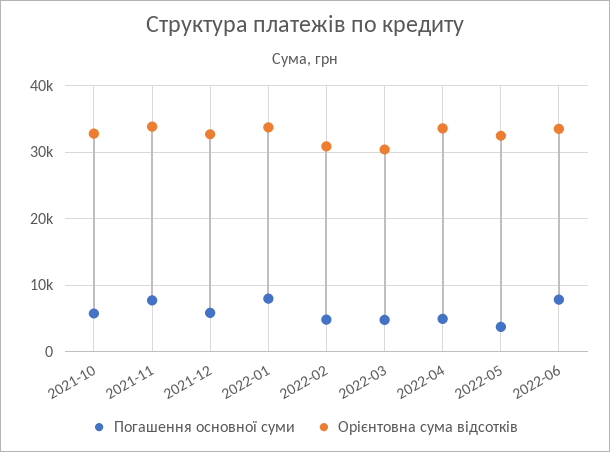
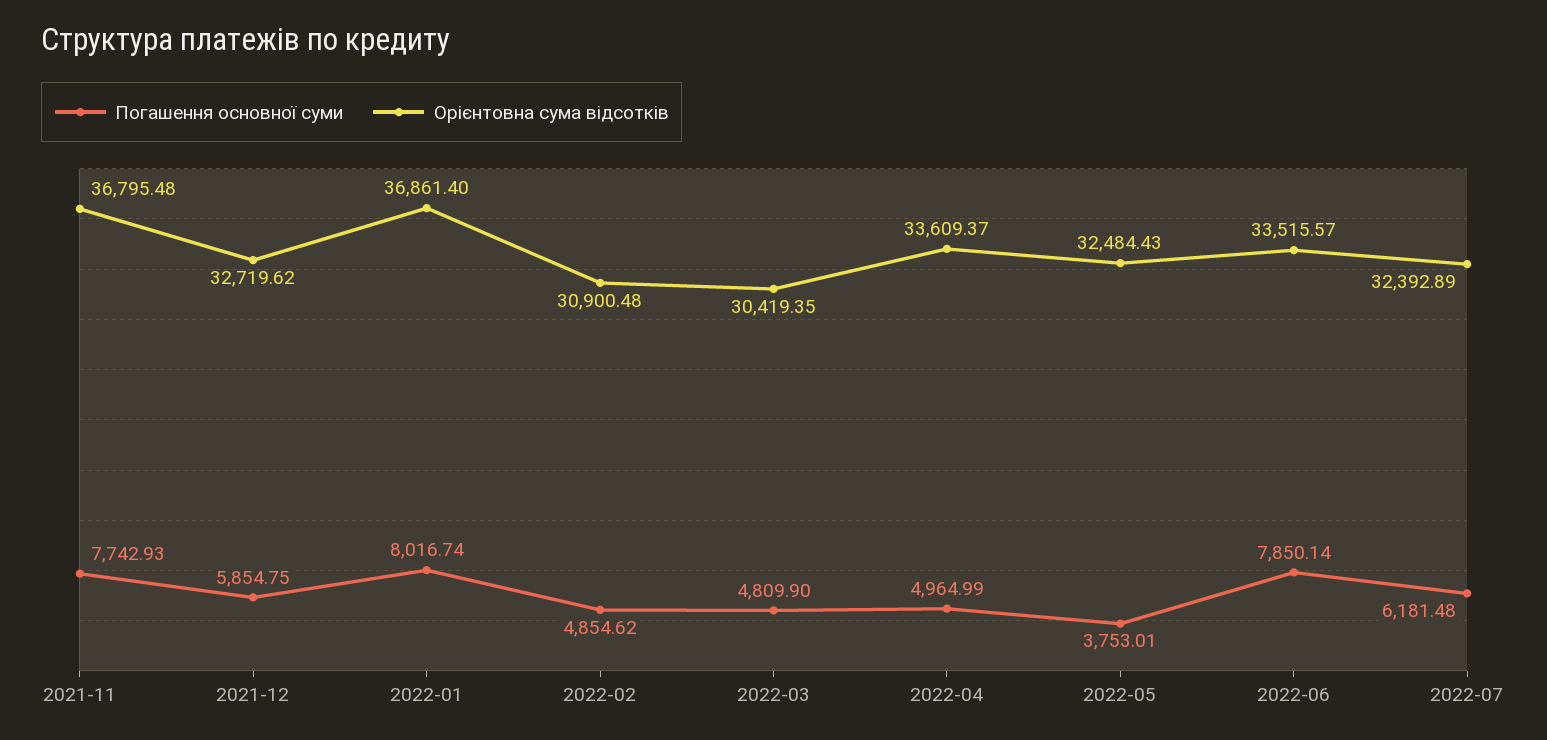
Погашення основної суми, 2021-10: 6000 -> none
Орієнтовна сума відсотків, 2021-10: 33000 -> none
Орієнтовна сума відсотків, 2021-11: 34000 -> 36795.48
Орієнтовна сума відсотків, 2022-01: 34000 -> 36861.4
Погашення основної суми, 2022-07: none -> 6181.48
Орієнтовна сума відсотків, 2022-07: none -> 32392.89

